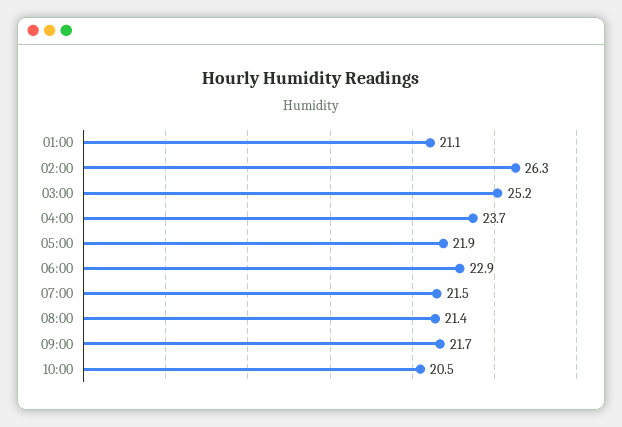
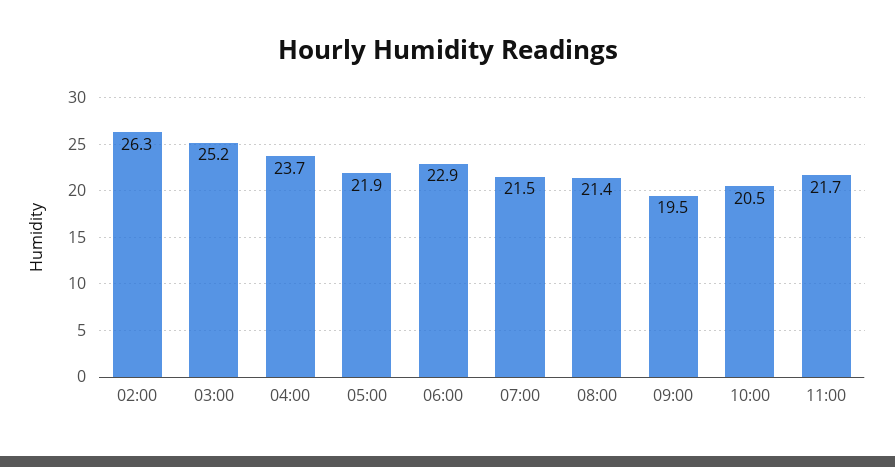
01:00: 21.1 -> none
09:00: 21.7 -> 19.5
11:00: none -> 21.7

